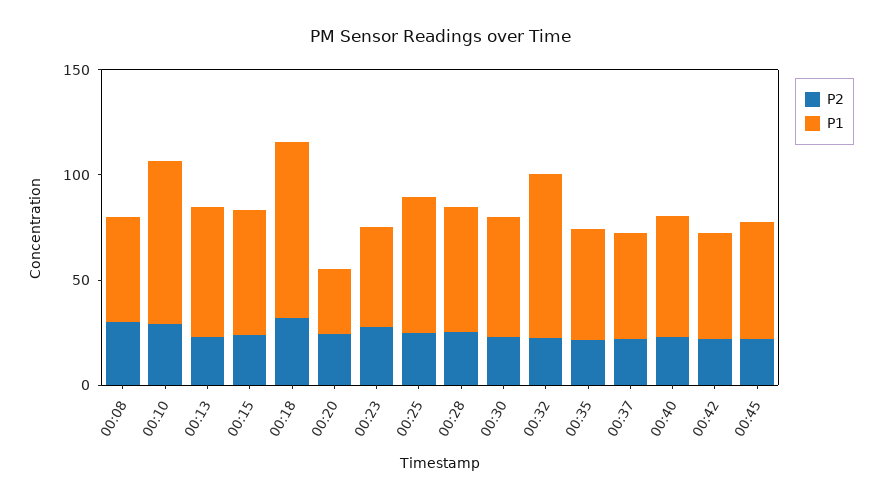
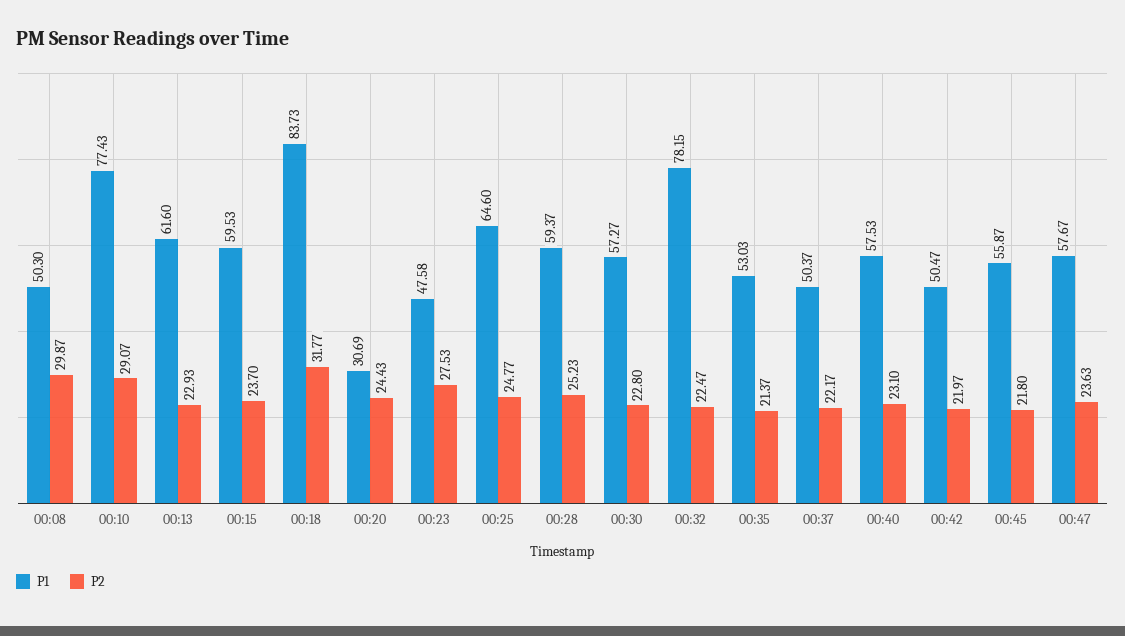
P1, 00:47: none -> 57.67
P2, 00:47: none -> 23.63

